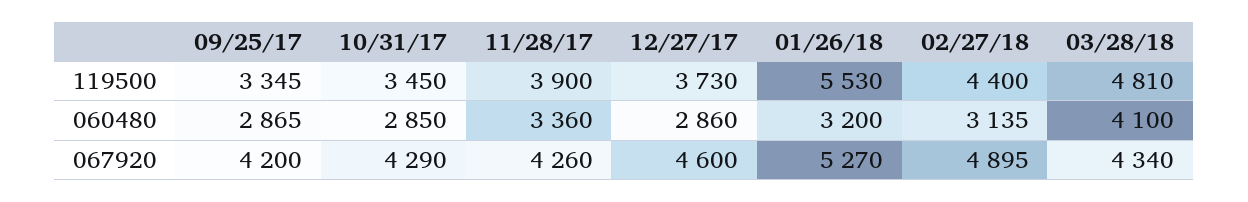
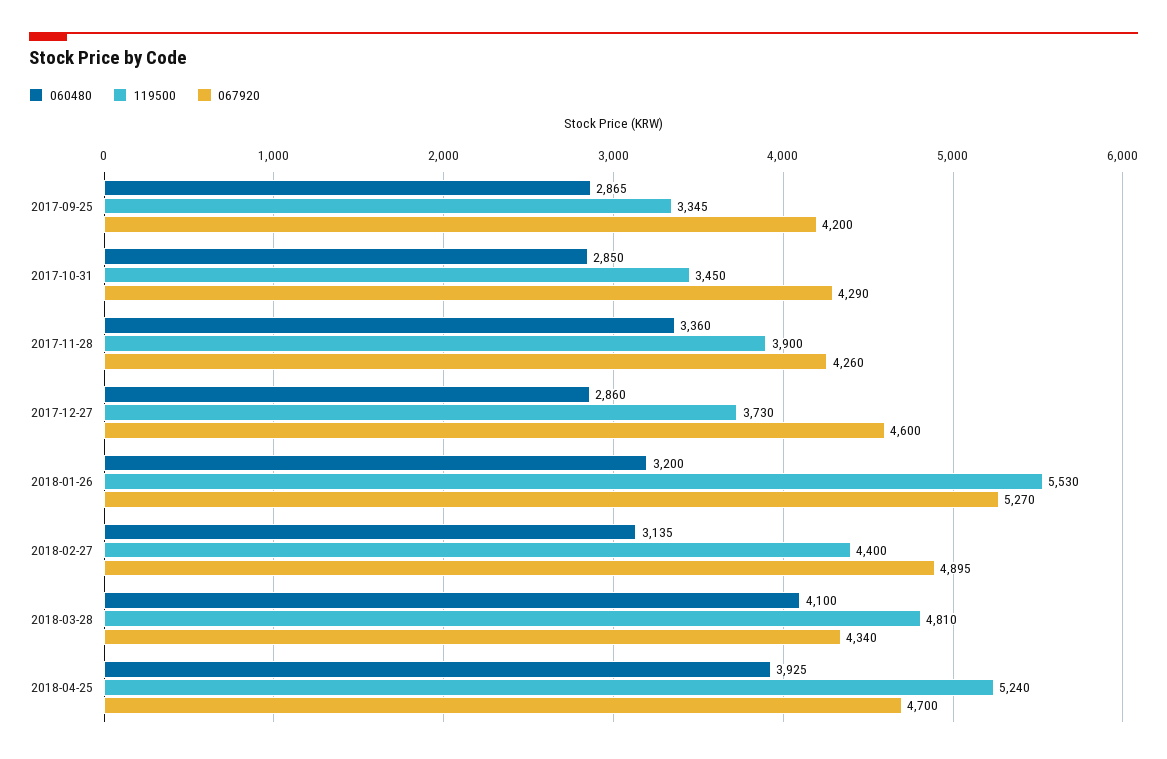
060480, 2018-04-25: none -> 3925
119500, 2018-04-25: none -> 5240
067920, 2018-04-25: none -> 4700

